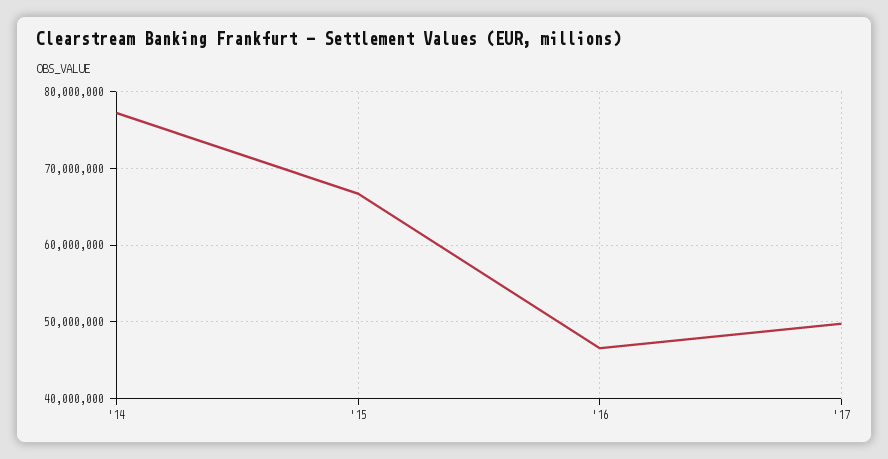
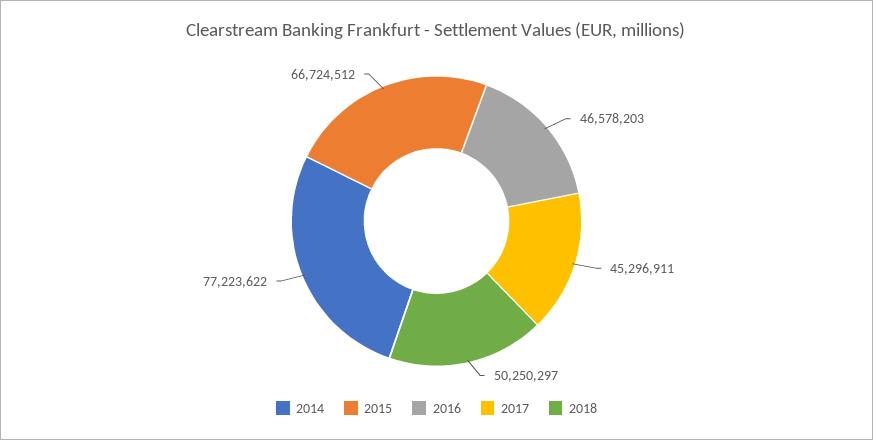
'17: 50000000 -> 45296911
2018: none -> 50250297

